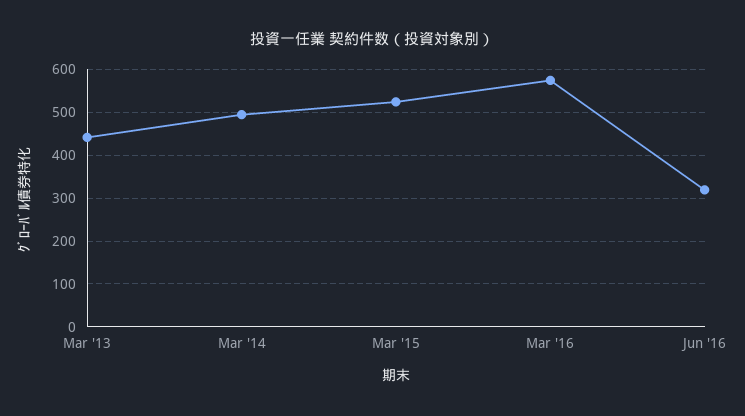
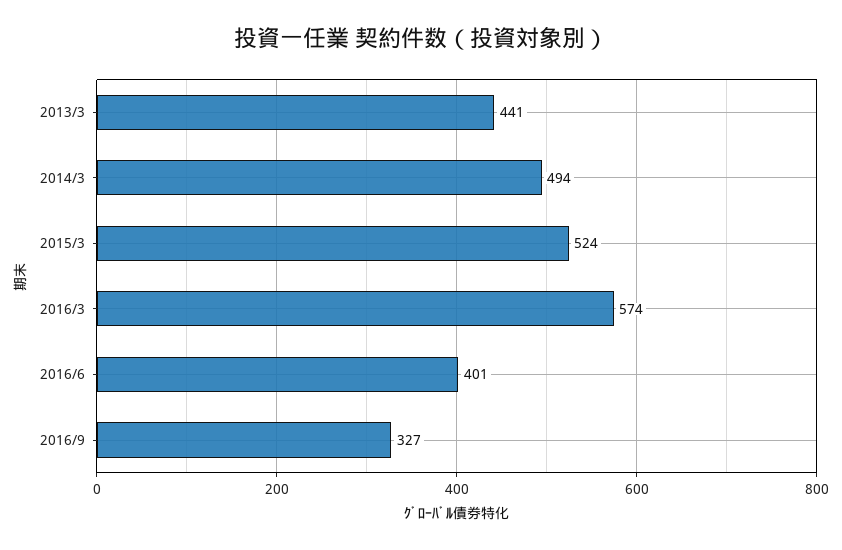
Jun '16: 320 -> 401
2016/9: none -> 327

